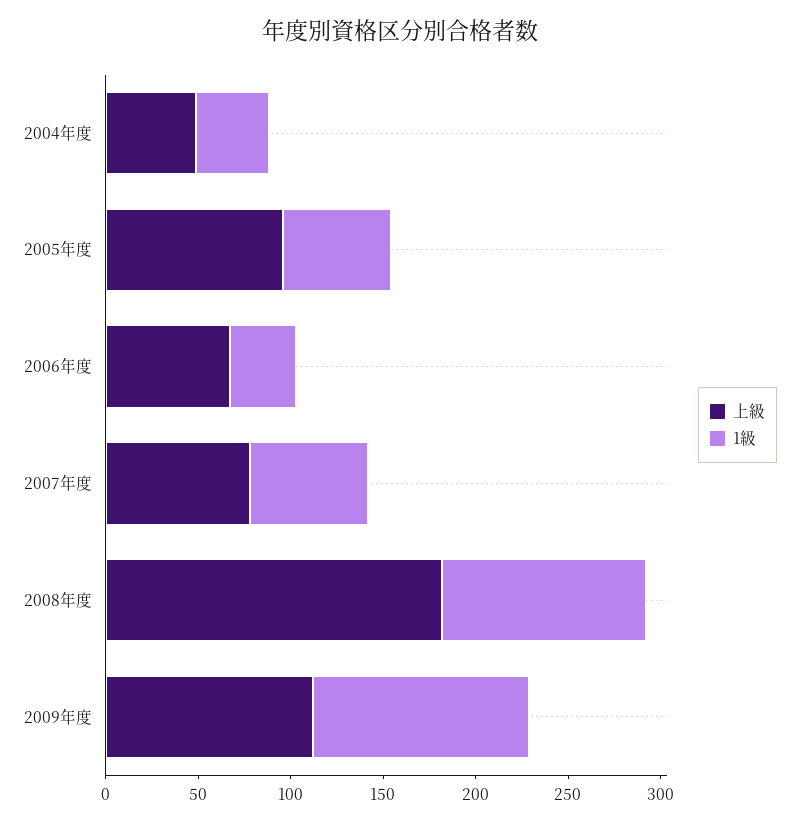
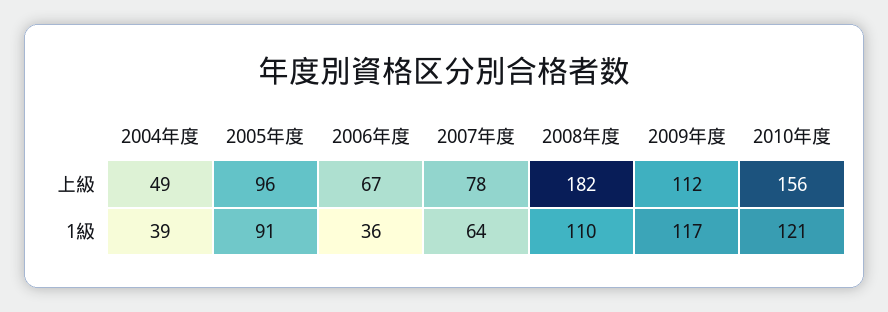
1級, 2005年度: 60 -> 91
上級, 2010年度: none -> 156
1級, 2010年度: none -> 121

